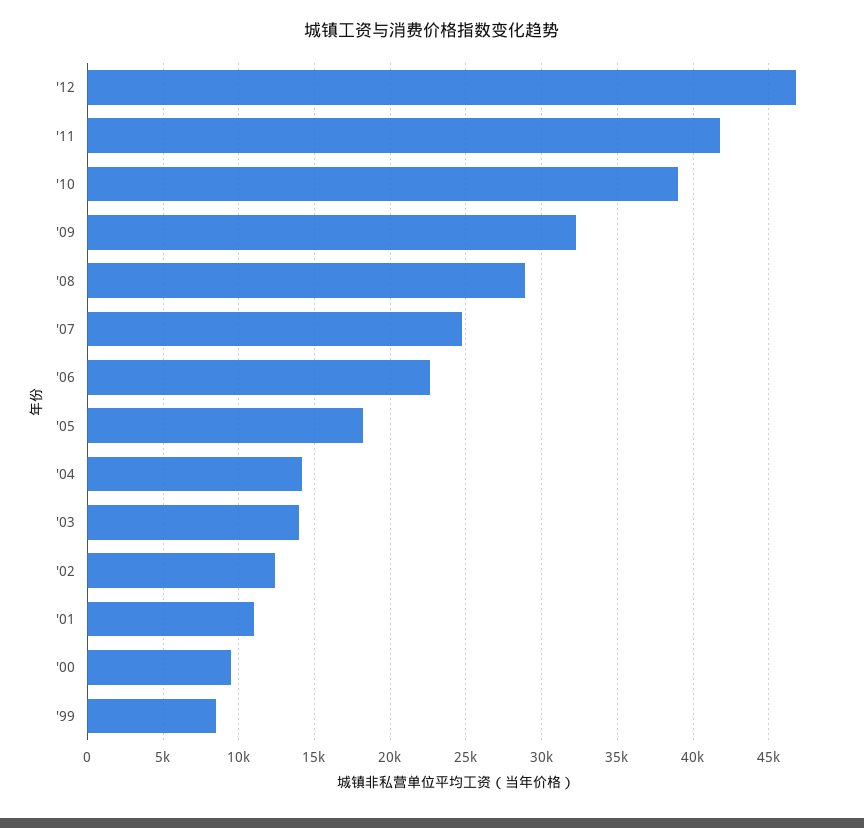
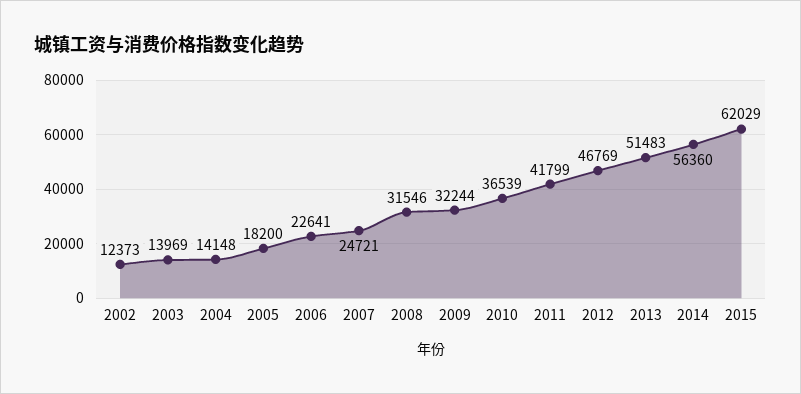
'10: 39000 -> 36539
'08: 29000 -> 31546
'01: 11000 -> none
'00: 9500 -> none
'99: 8500 -> none
2013: none -> 51483
2014: none -> 56360
2015: none -> 62029

